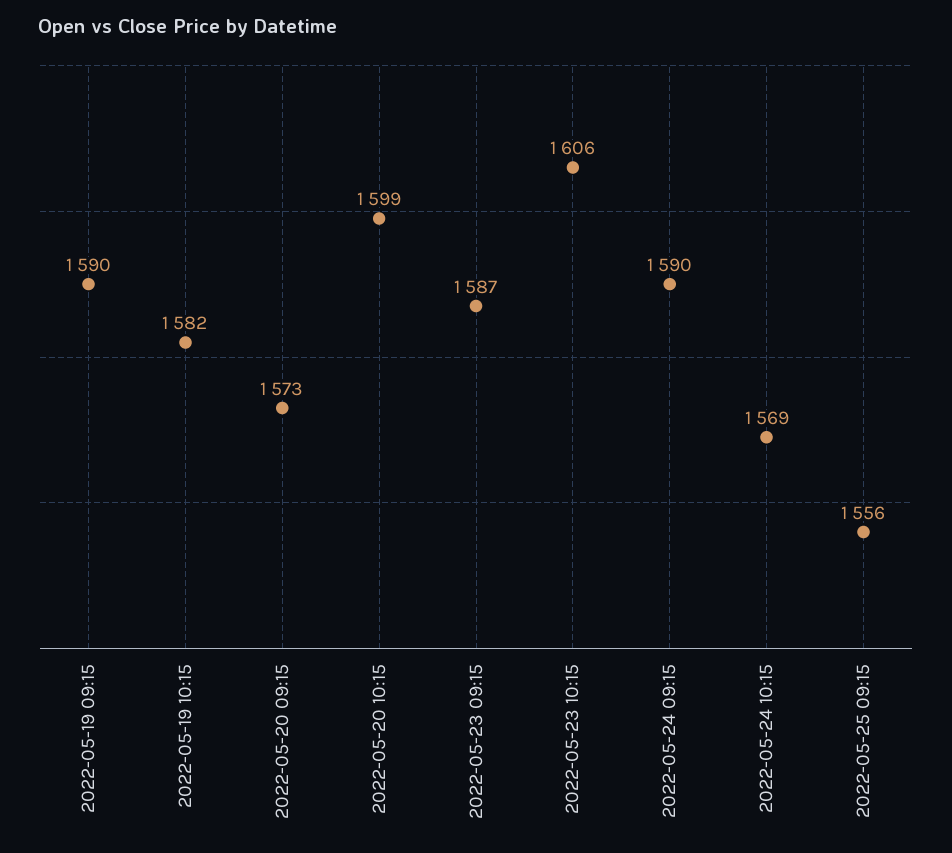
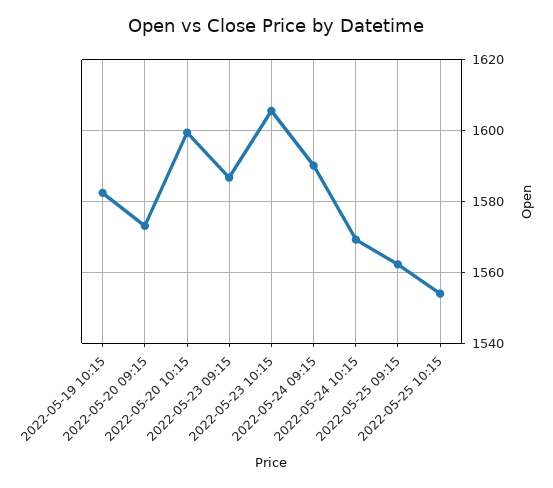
2022-05-19 09:15: 1590 -> none
2022-05-25 09:15: 1556 -> 1562
2022-05-25 10:15: none -> 1554

